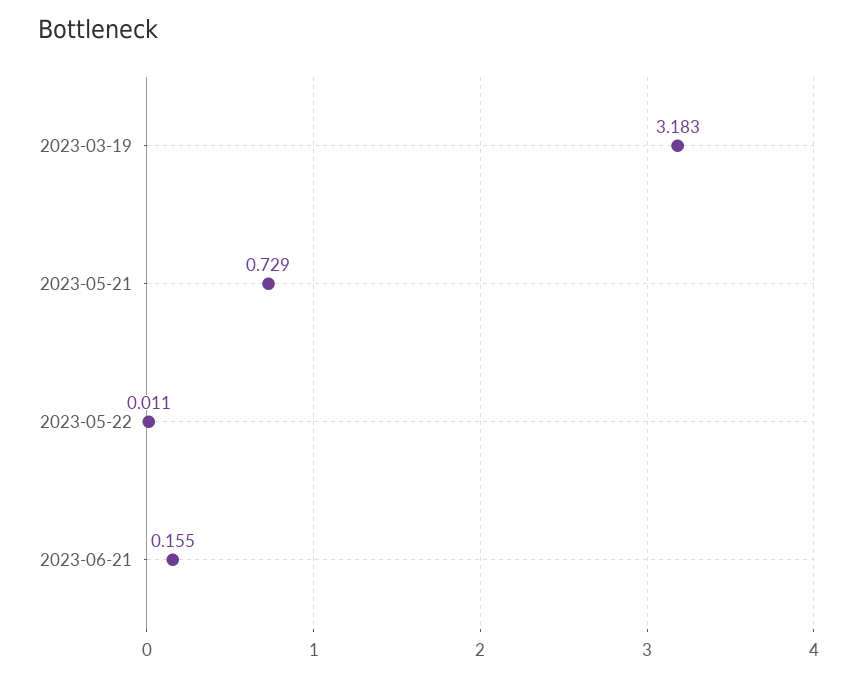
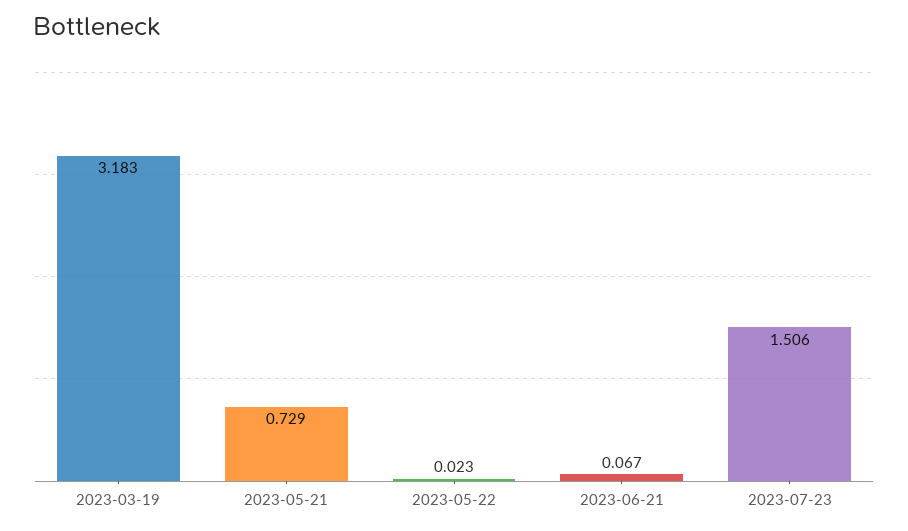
2023-05-22: 0.011 -> 0.023
2023-06-21: 0.155 -> 0.067
2023-07-23: none -> 1.506

